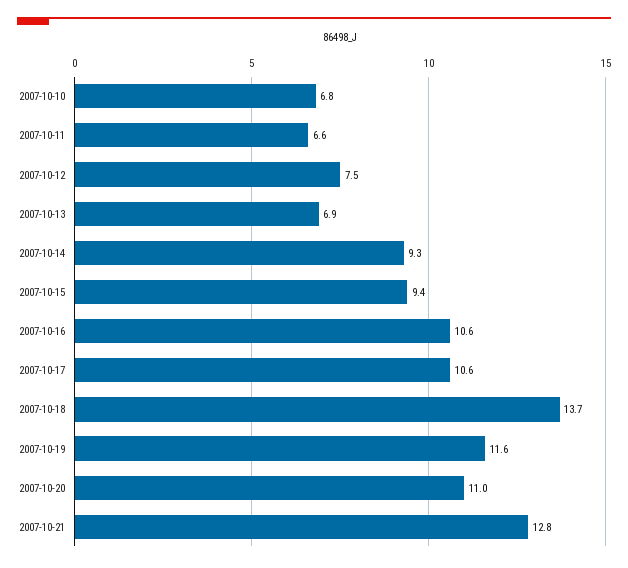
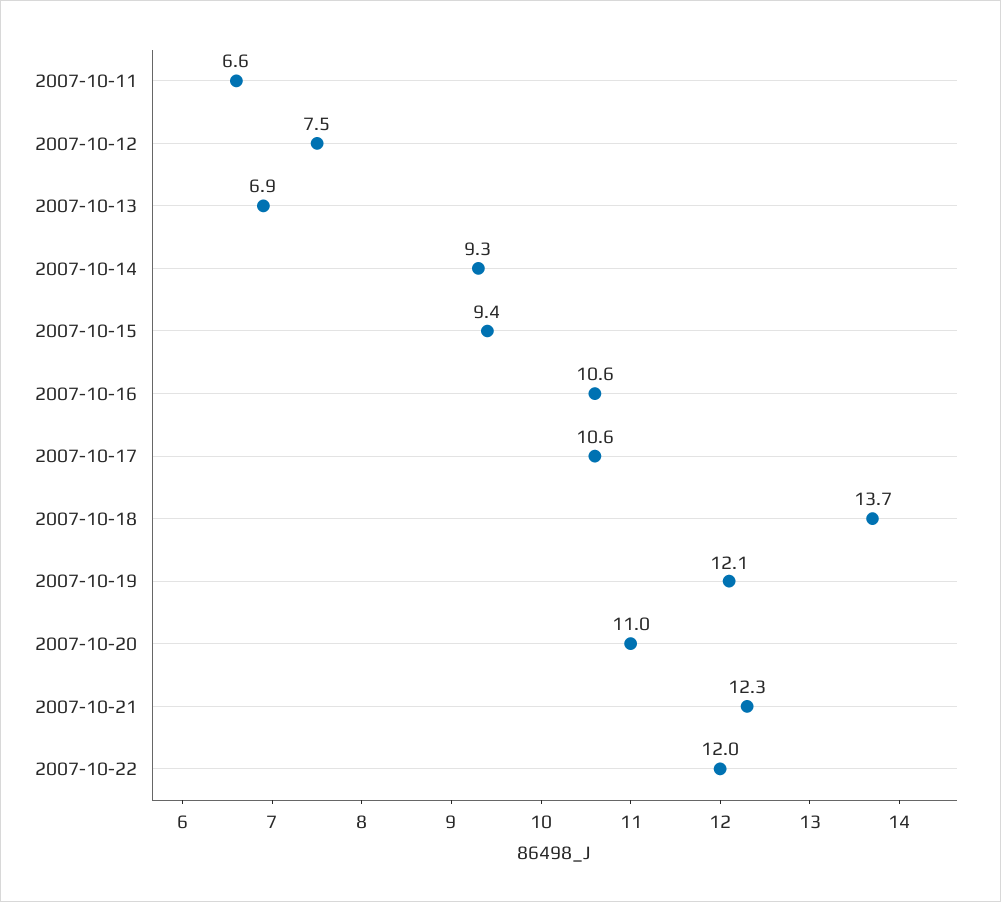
2007-10-10: 6.8 -> none
2007-10-19: 11.6 -> 12.1
2007-10-21: 12.8 -> 12.3
2007-10-22: none -> 12

